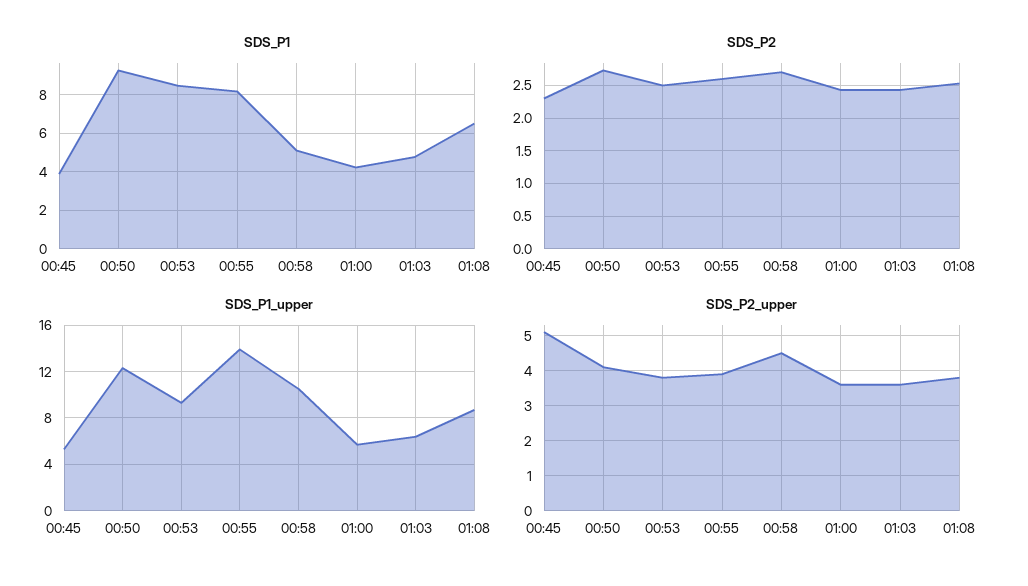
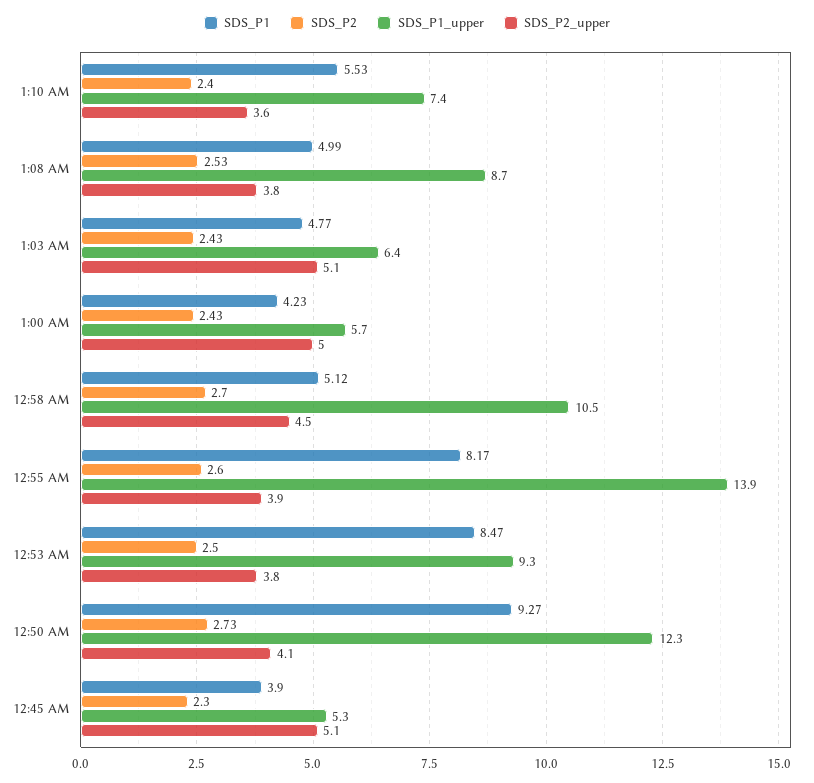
SDS_P1, 01:08: 6.5 -> 4.99
SDS_P2_upper, 01:00: 3.5 -> 5
SDS_P2_upper, 01:03: 3.5 -> 5.1
SDS_P1, 1:10 AM: none -> 5.53
SDS_P2, 1:10 AM: none -> 2.4
SDS_P1_upper, 1:10 AM: none -> 7.4
SDS_P2_upper, 1:10 AM: none -> 3.6

